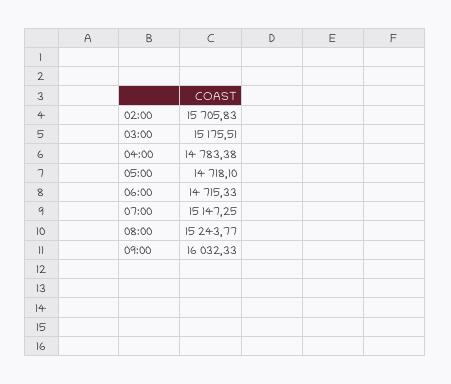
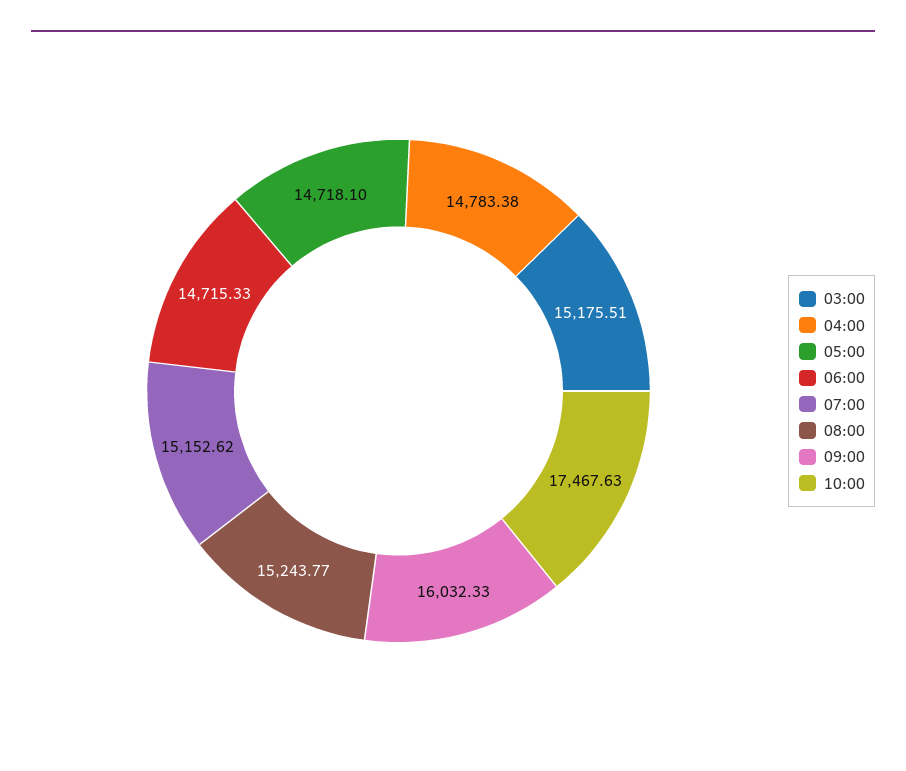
02:00: 15705.83 -> none
07:00: 15147.25 -> 15152.62
10:00: none -> 17467.63

